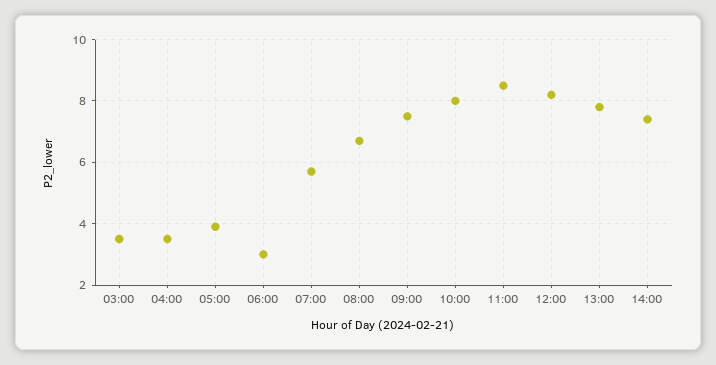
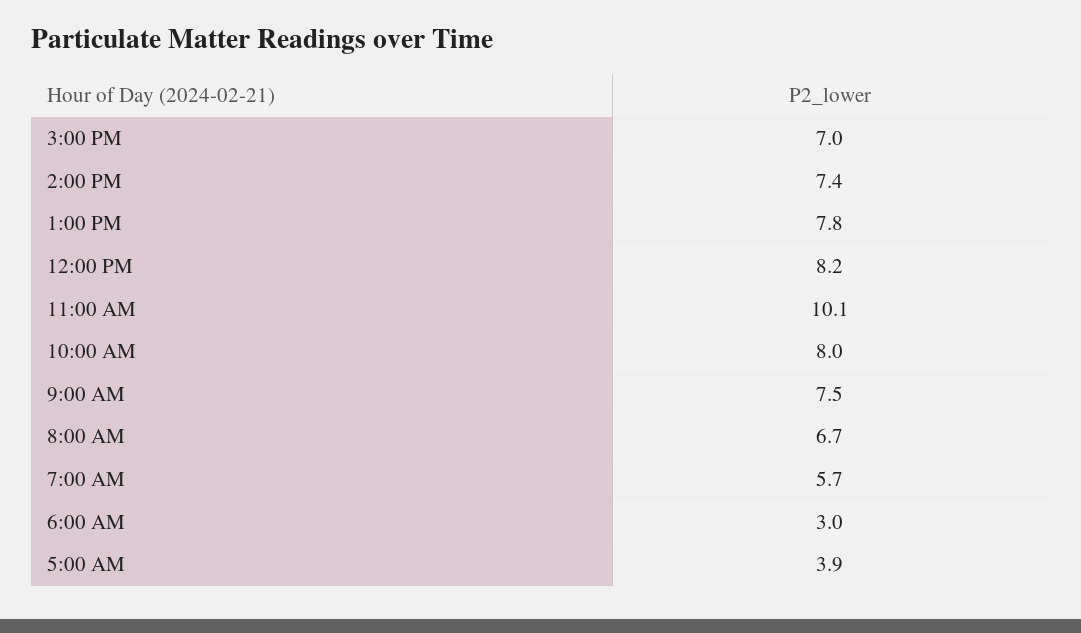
03:00: 3.5 -> none
04:00: 3.5 -> none
11:00: 8.5 -> 10.1
3:00 PM: none -> 7

